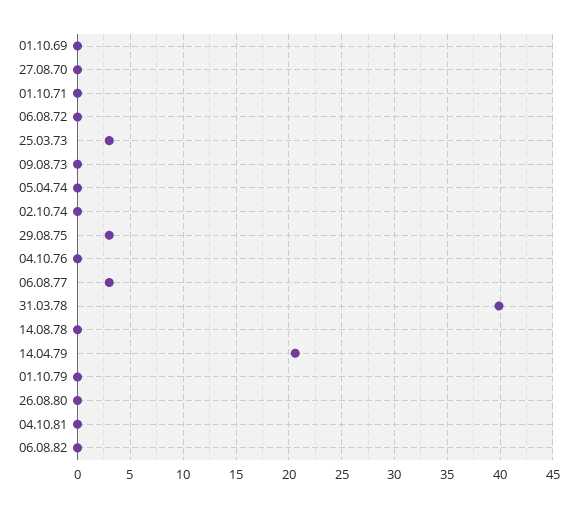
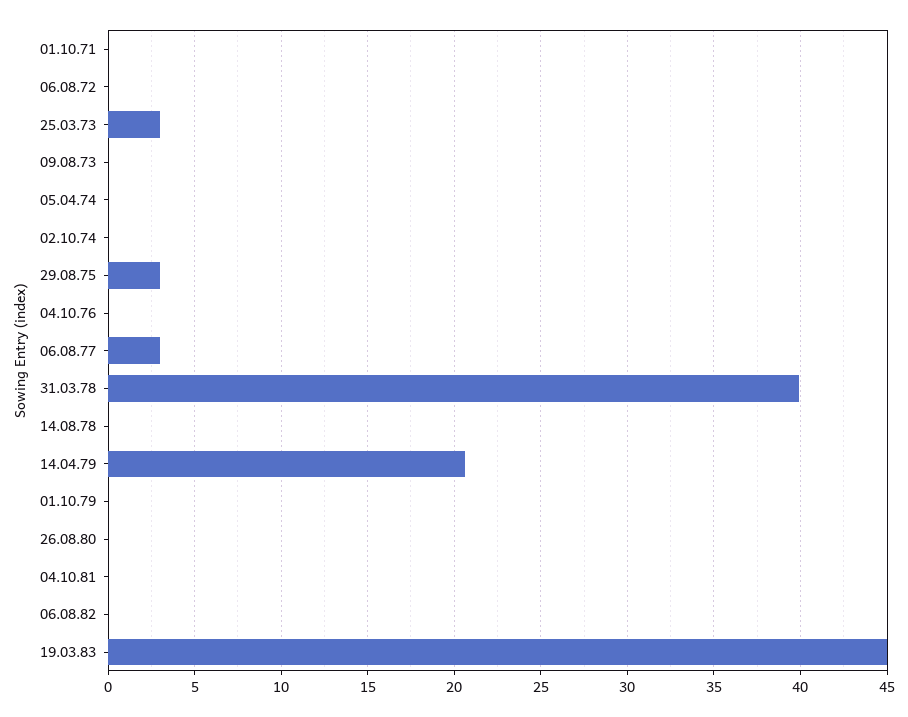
01.10.69: 0 -> none
27.08.70: 0 -> none
19.03.83: none -> 45

